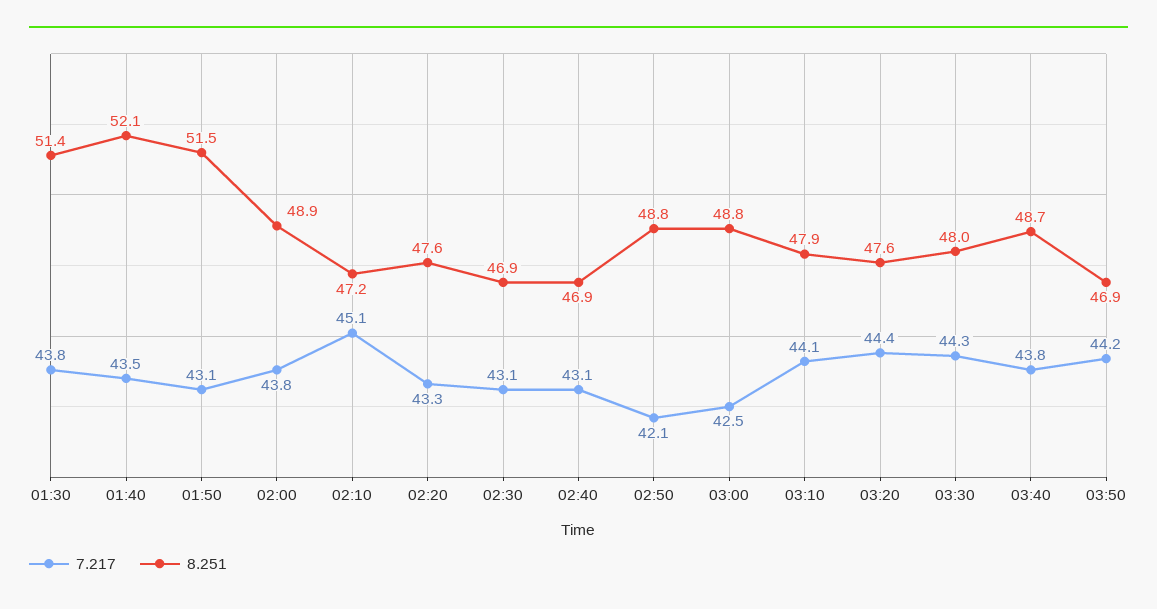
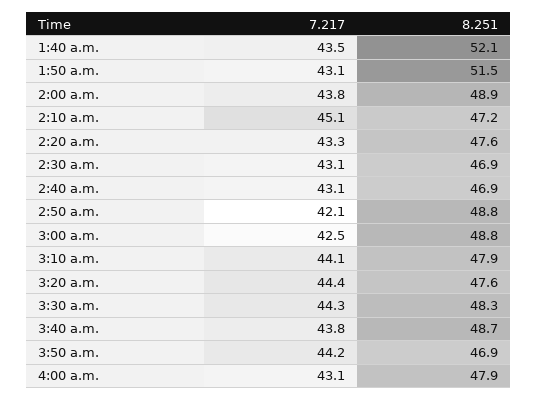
7.217, 01:30: 43.8 -> none
8.251, 01:30: 51.4 -> none
8.251, 03:30: 48 -> 48.3
7.217, 4:00 a.m.: none -> 43.1
8.251, 4:00 a.m.: none -> 47.9

